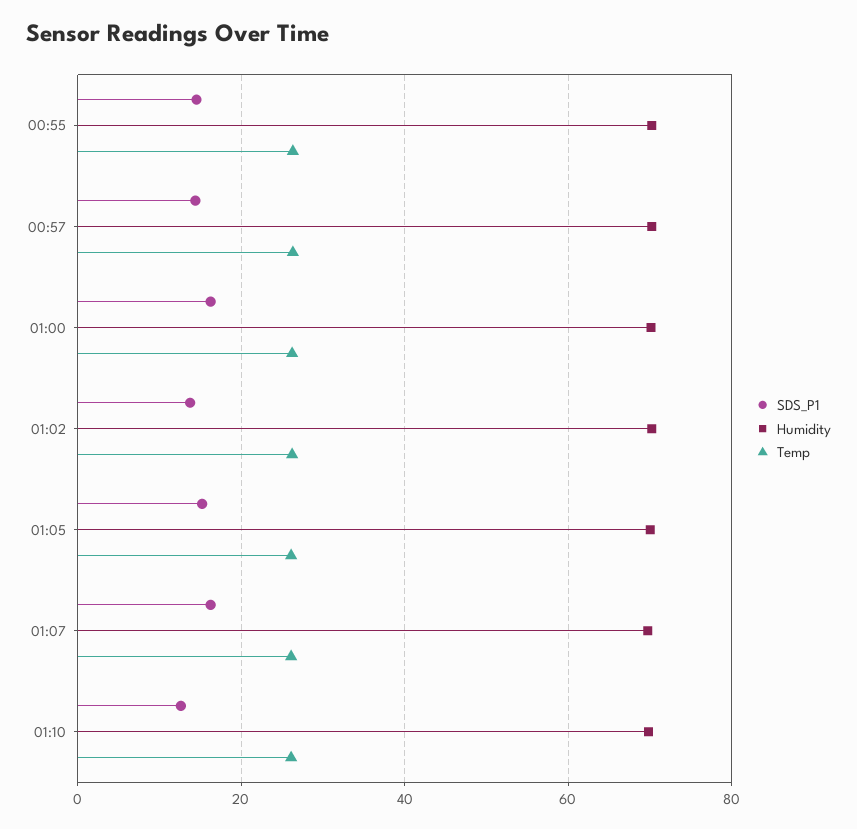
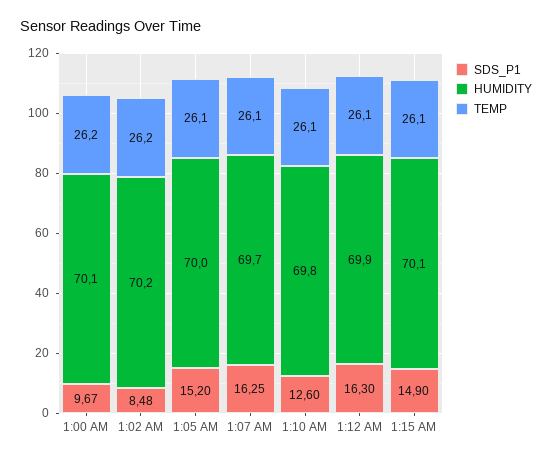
SDS_P1, 00:55: 14 -> none
Humidity, 00:55: 70 -> none
Temp, 00:55: 26 -> none
SDS_P1, 00:57: 14 -> none
Humidity, 00:57: 70 -> none
Temp, 00:57: 26 -> none
SDS_P1, 01:00: 16 -> 9.67
SDS_P1, 01:02: 14 -> 8.48
SDS_P1, 1:12 AM: none -> 16.3
Humidity, 1:12 AM: none -> 69.9
Temp, 1:12 AM: none -> 26.1
SDS_P1, 1:15 AM: none -> 14.9
Humidity, 1:15 AM: none -> 70.1
Temp, 1:15 AM: none -> 26.1

